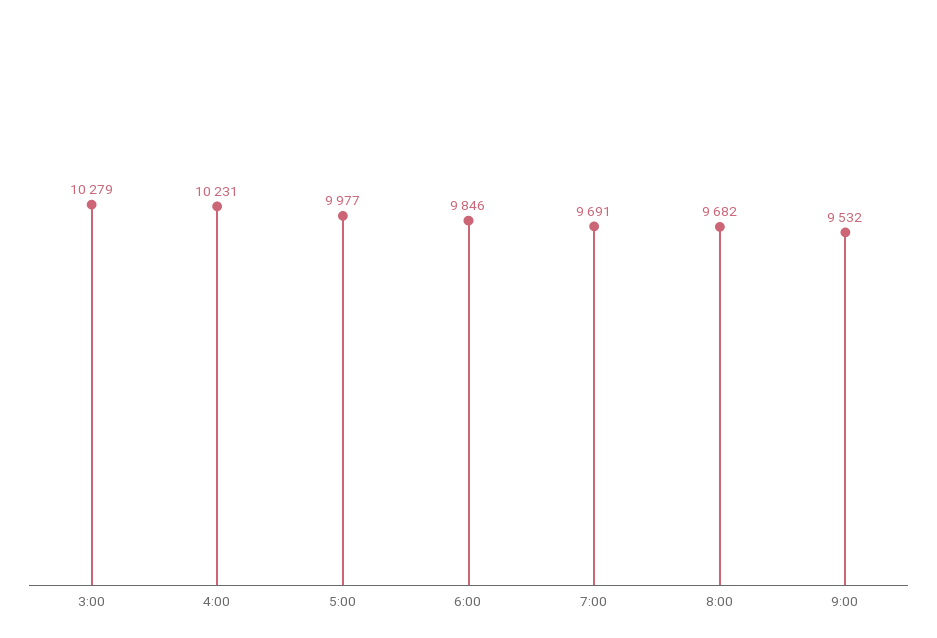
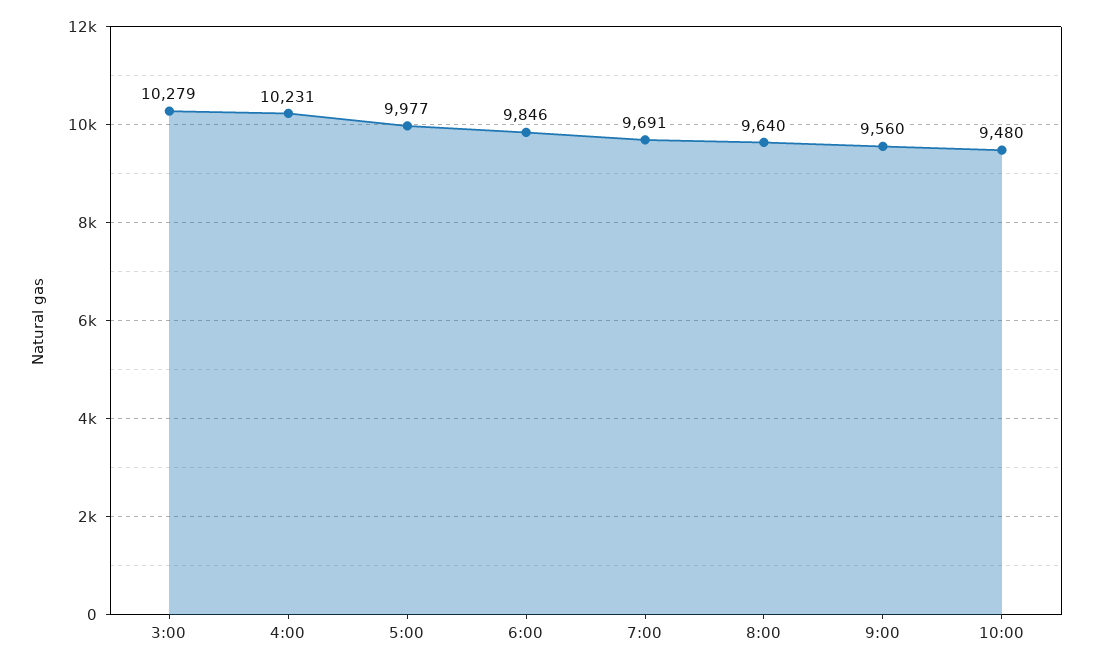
8:00: 9682 -> 9640
9:00: 9532 -> 9560
10:00: none -> 9480

